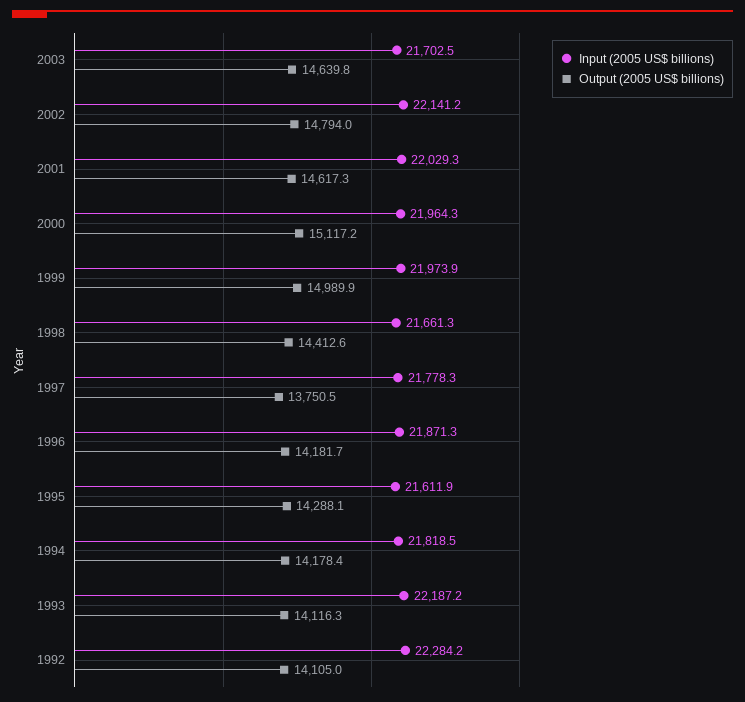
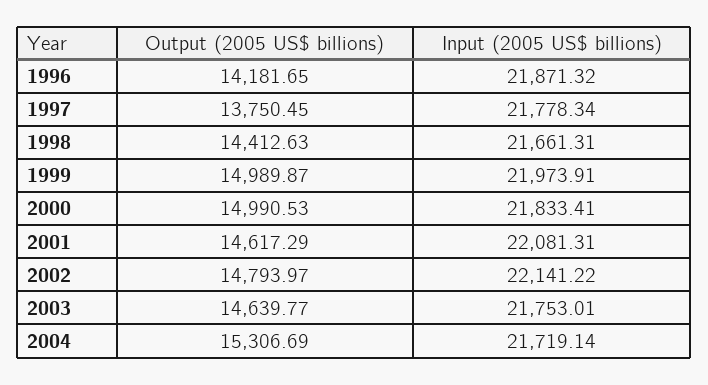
Input (2005 US$ billions), 2003: 21702.5 -> 21753.01
Input (2005 US$ billions), 2001: 22029.3 -> 22081.31
Input (2005 US$ billions), 2000: 21964.3 -> 21833.41
Output (2005 US$ billions), 2000: 15117.2 -> 14990.53
Input (2005 US$ billions), 1995: 21611.9 -> none
Output (2005 US$ billions), 1995: 14288.1 -> none
Input (2005 US$ billions), 1994: 21818.5 -> none
Output (2005 US$ billions), 1994: 14178.4 -> none
Input (2005 US$ billions), 1993: 22187.2 -> none
Output (2005 US$ billions), 1993: 14116.3 -> none
Input (2005 US$ billions), 1992: 22284.2 -> none
Output (2005 US$ billions), 1992: 14105 -> none
Output (2005 US$ billions), 2004: none -> 15306.69
Input (2005 US$ billions), 2004: none -> 21719.14

